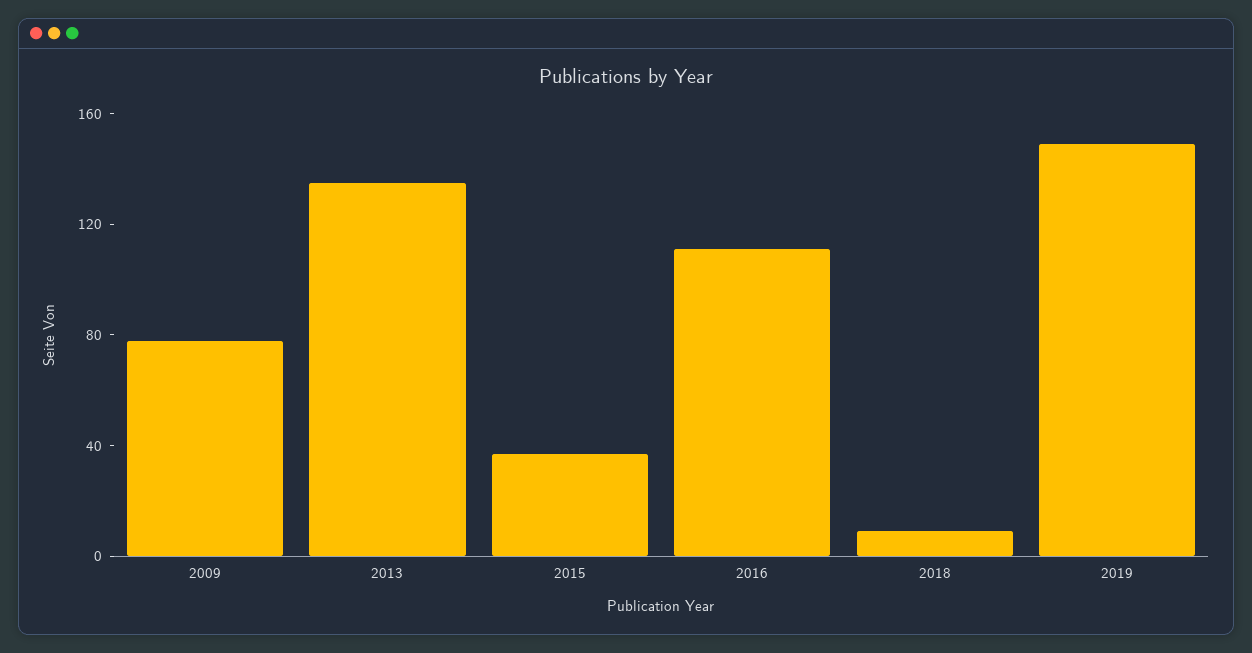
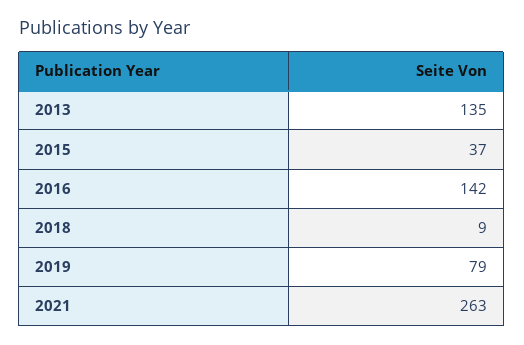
2009: 80 -> none
2016: 110 -> 142
2019: 150 -> 79
2021: none -> 263

